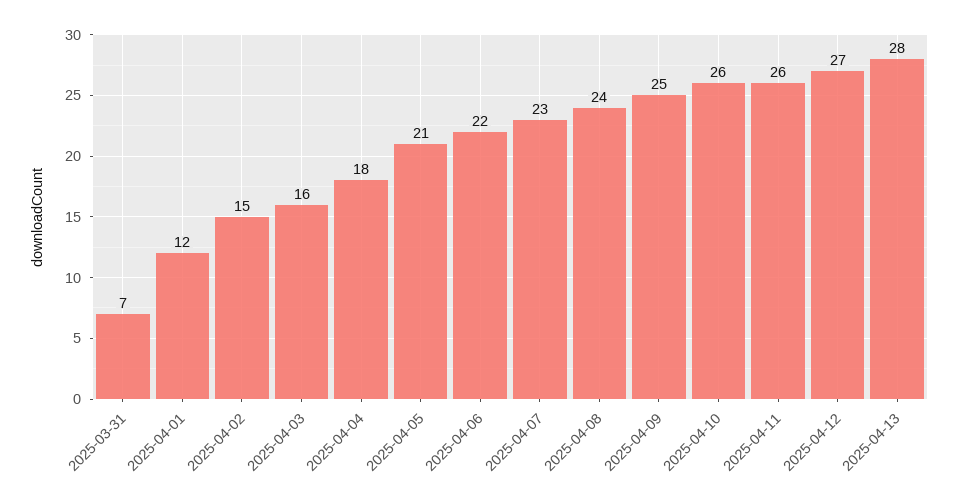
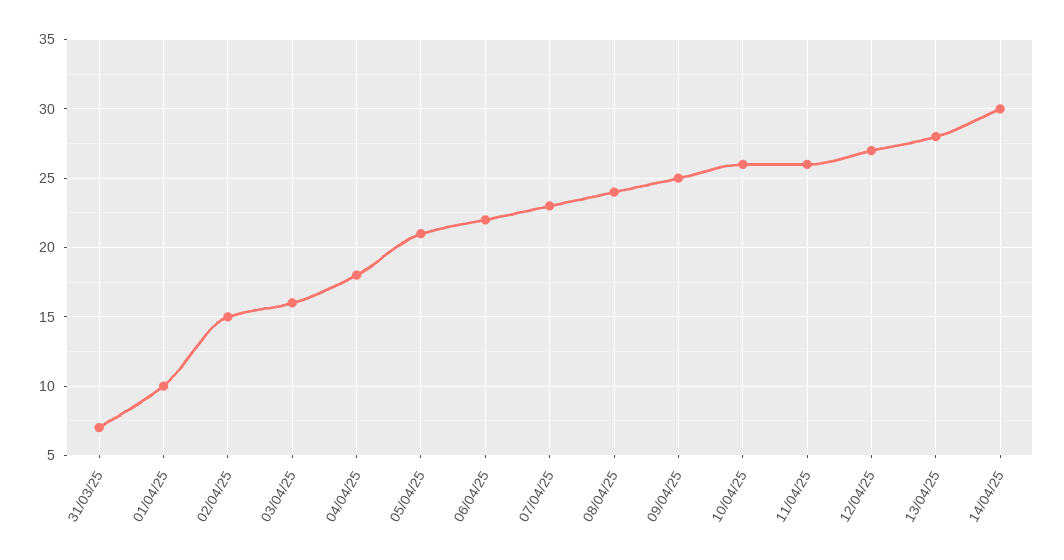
2025-04-01: 12 -> 10
14/04/25: none -> 30

